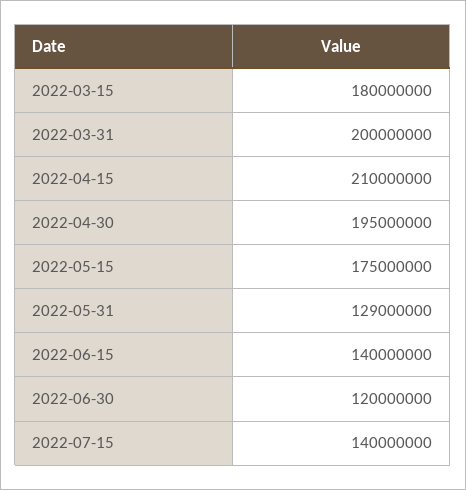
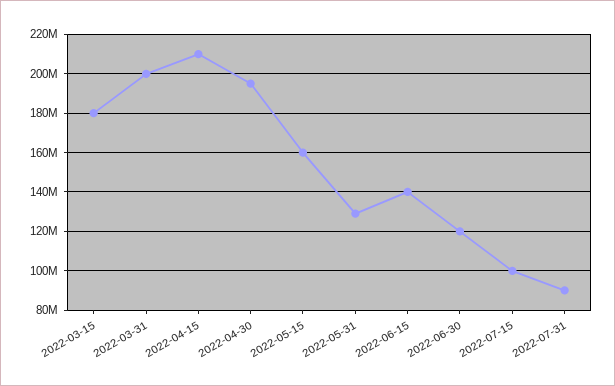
2022-05-15: 175000000 -> 160000000
2022-07-15: 140000000 -> 100000000
2022-07-31: none -> 90000000

